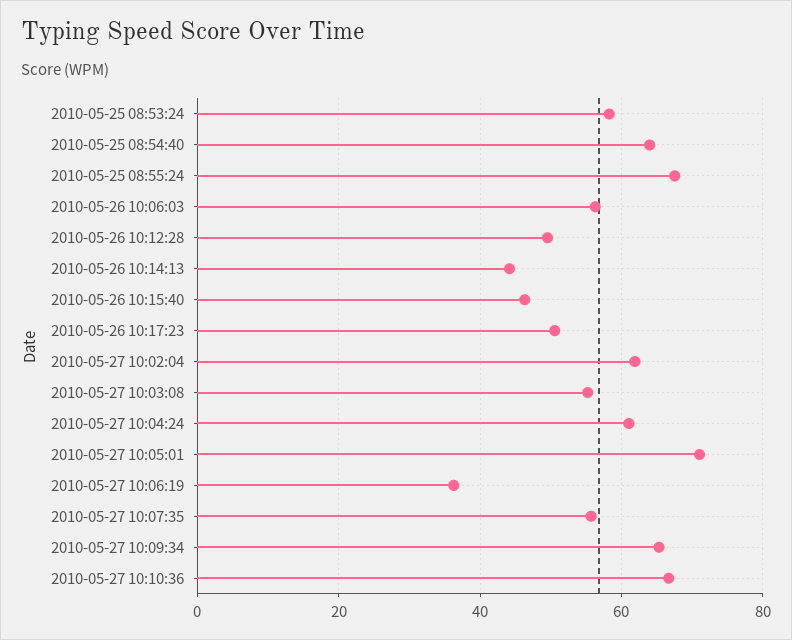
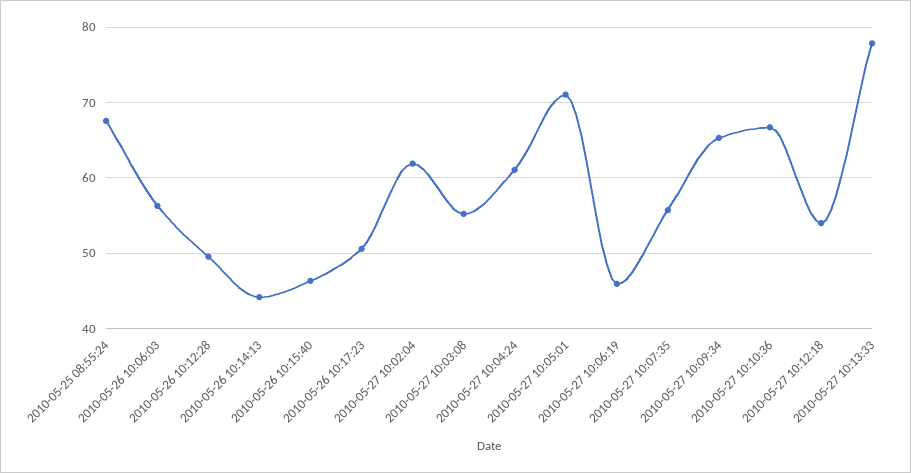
2010-05-25 08:53:24: 58 -> none
2010-05-25 08:54:40: 64 -> none
2010-05-27 10:06:19: 36 -> 46
2010-05-27 10:12:18: none -> 54
2010-05-27 10:13:33: none -> 78

